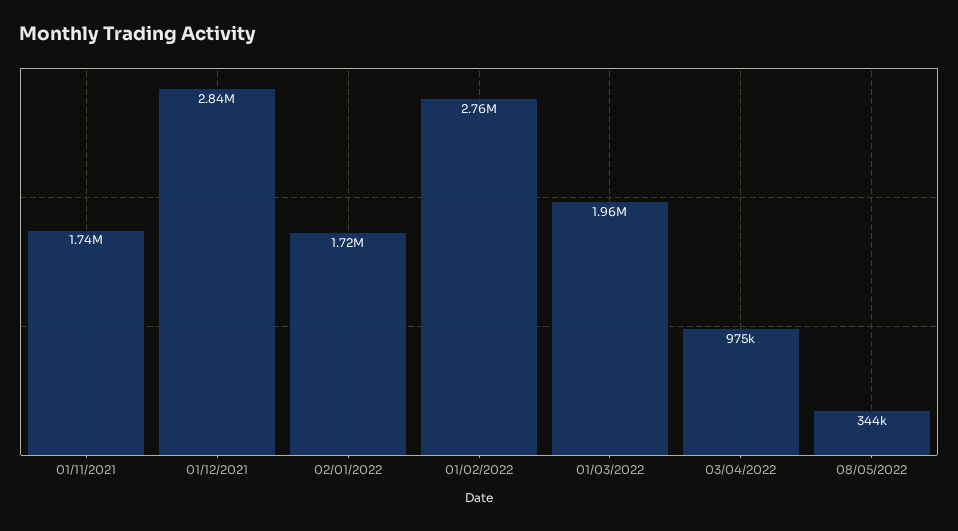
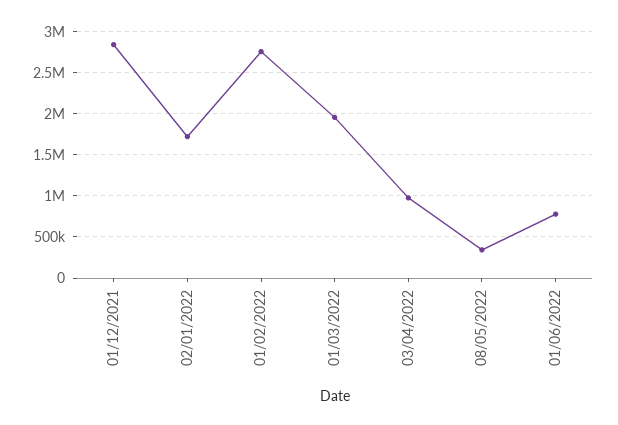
01/11/2021: 1740000 -> none
01/06/2022: none -> 800000

